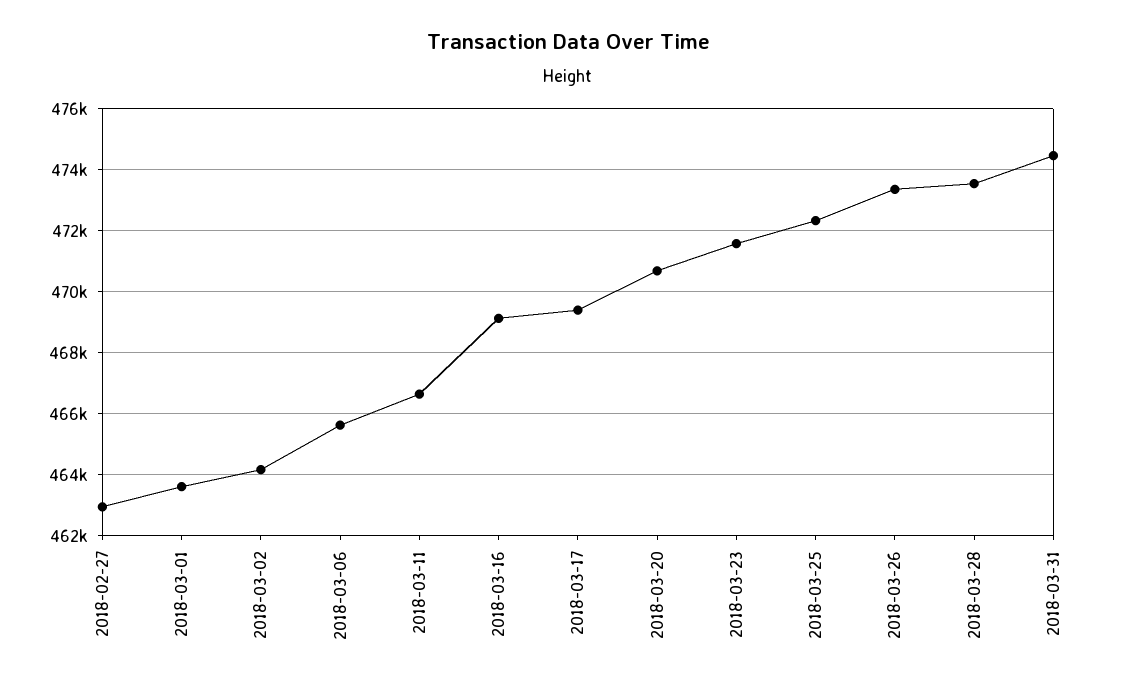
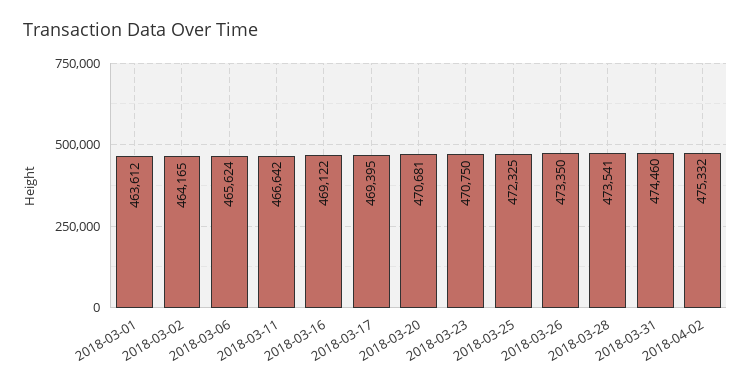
2018-02-27: 463000 -> none
2018-03-23: 471600 -> 470750
2018-04-02: none -> 475332

